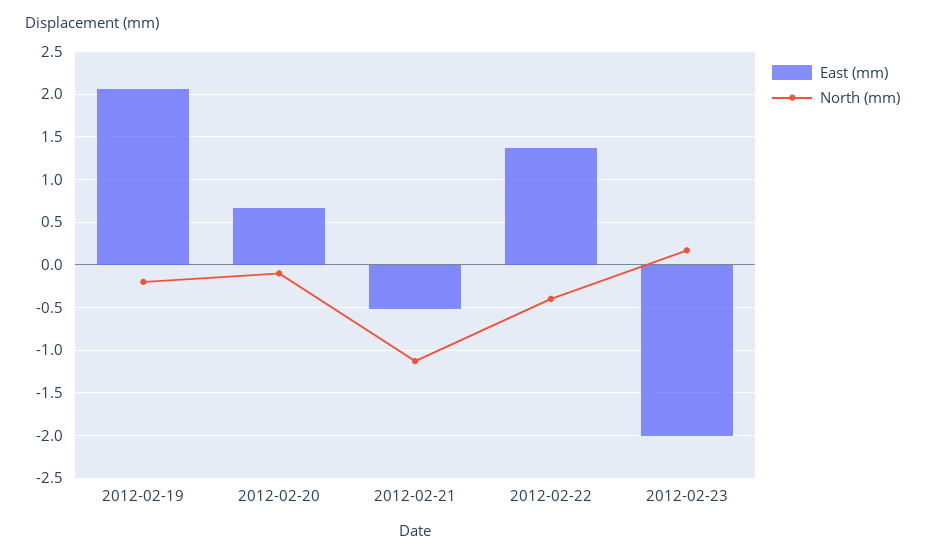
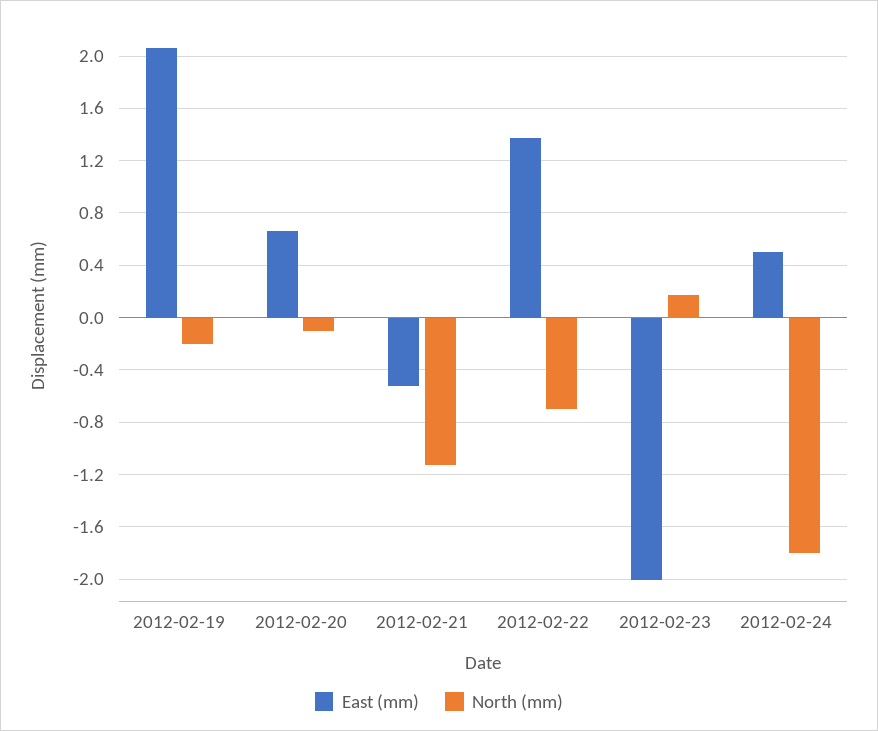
North (mm), 2012-02-22: -0.4 -> -0.7
East (mm), 2012-02-24: none -> 0.5
North (mm), 2012-02-24: none -> -1.8

